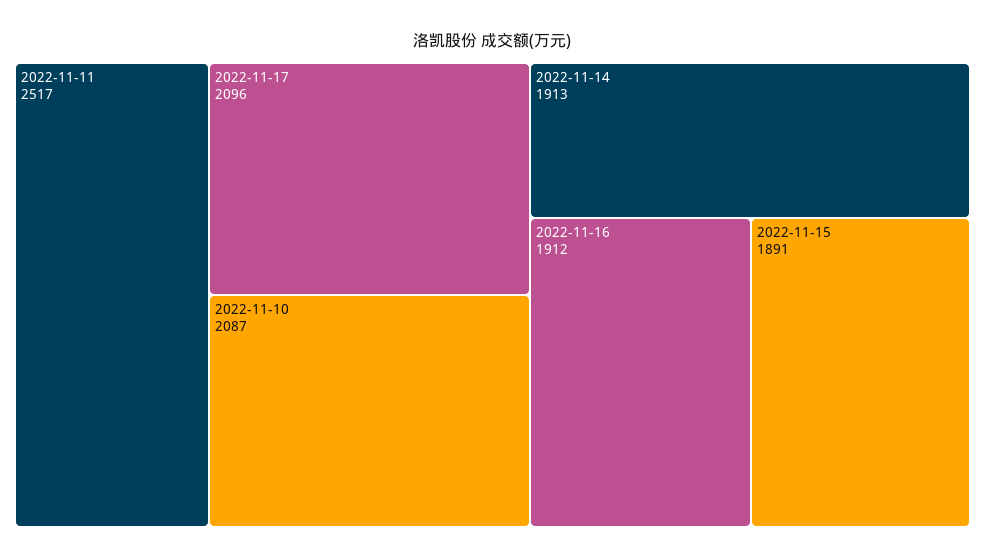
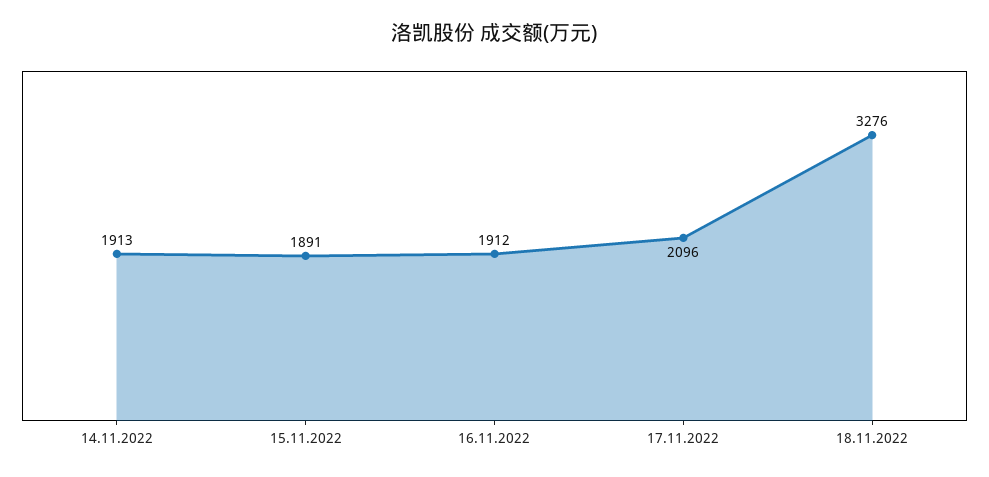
2022-11-11: 2517 -> none
2022-11-10: 2087 -> none
18.11.2022: none -> 3276

